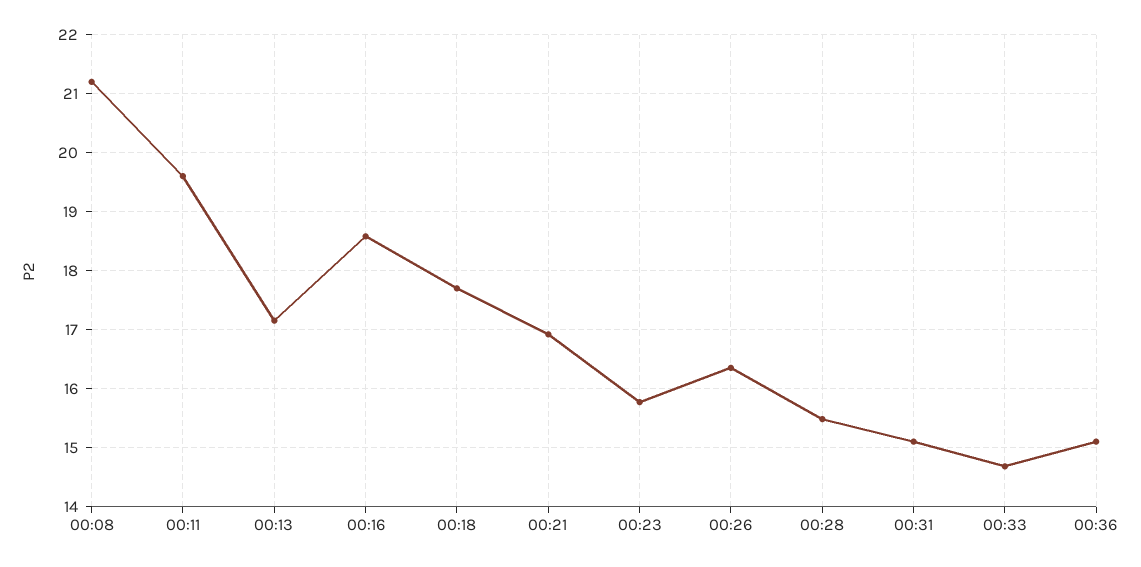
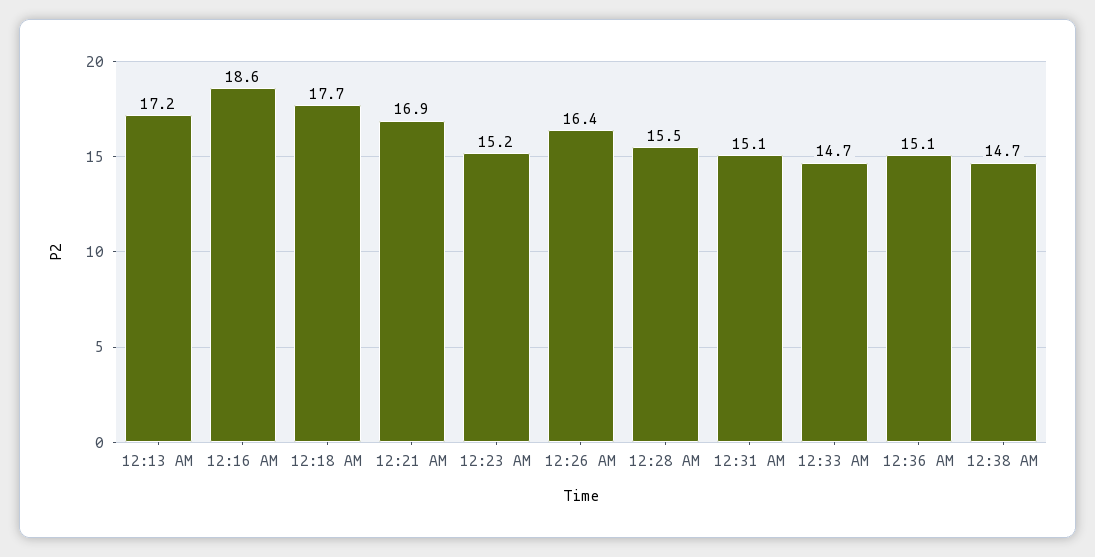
00:08: 21.2 -> none
00:11: 19.6 -> none
00:23: 15.8 -> 15.2
12:38 AM: none -> 14.7

